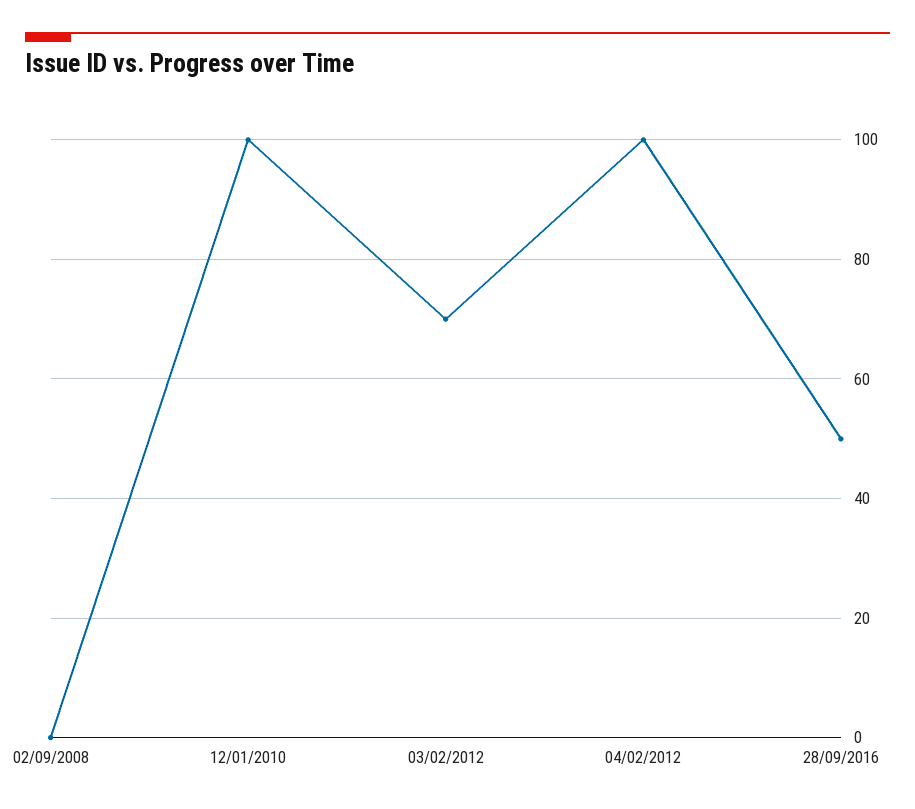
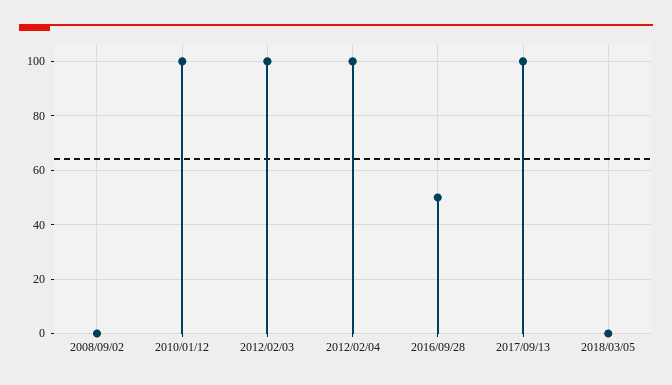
03/02/2012: 70 -> 100
2017/09/13: none -> 100
2018/03/05: none -> 0

